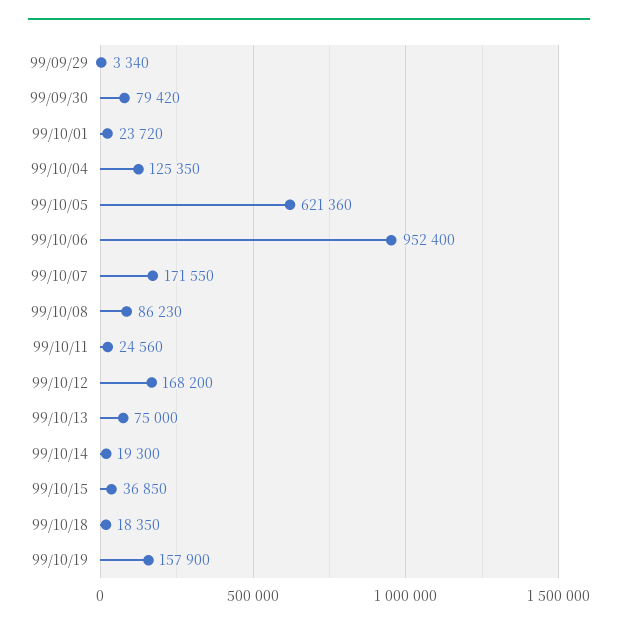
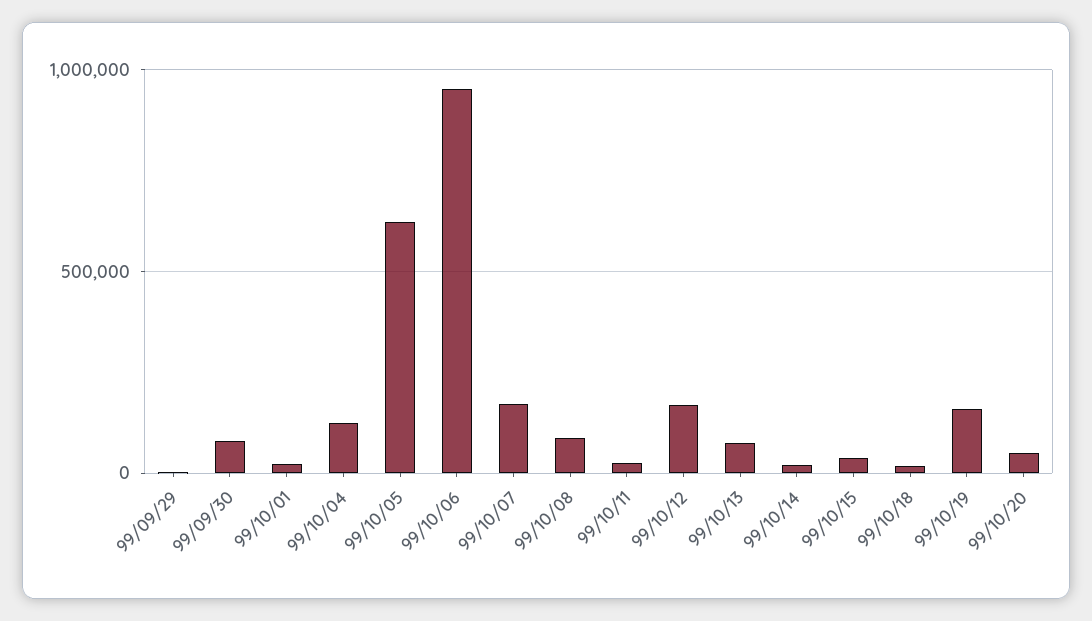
99/10/20: none -> 50000

